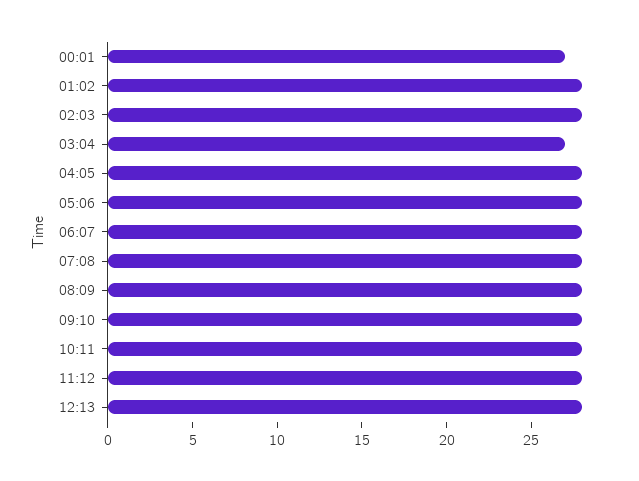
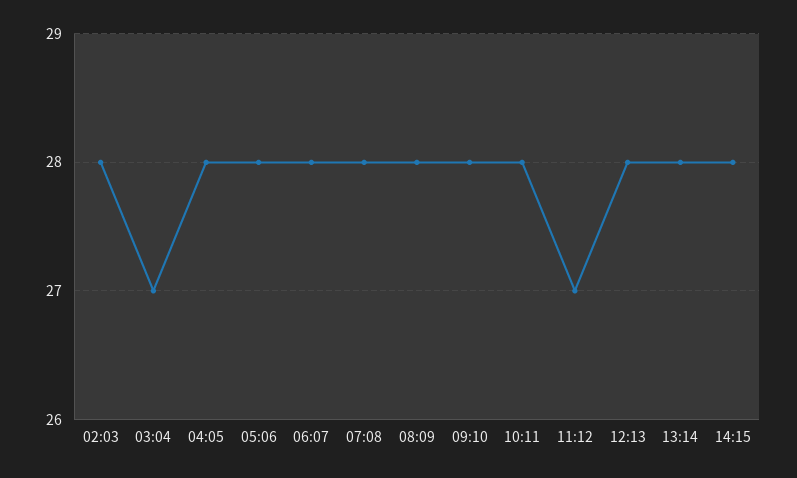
00:01: 27 -> none
01:02: 28 -> none
11:12: 28 -> 27
13:14: none -> 28
14:15: none -> 28

